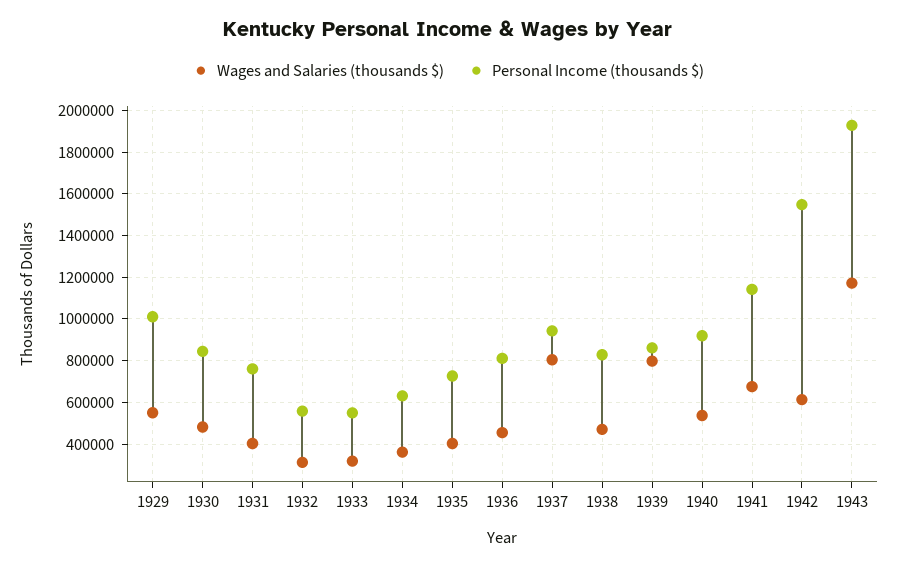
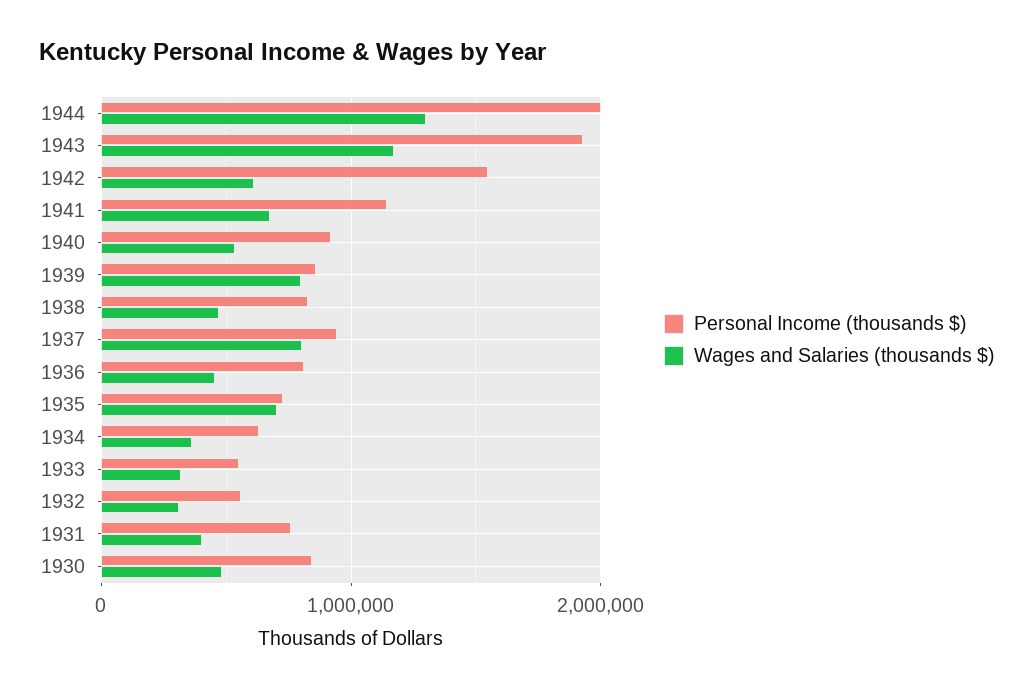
Wages and Salaries (thousands $), 1929: 550000 -> none
Personal Income (thousands $), 1929: 1000000 -> none
Wages and Salaries (thousands $), 1935: 400000 -> 700000
Personal Income (thousands $), 1944: none -> 2000000
Wages and Salaries (thousands $), 1944: none -> 1300000

